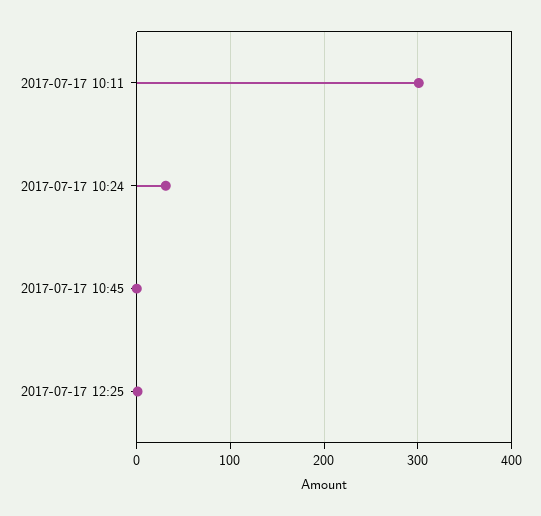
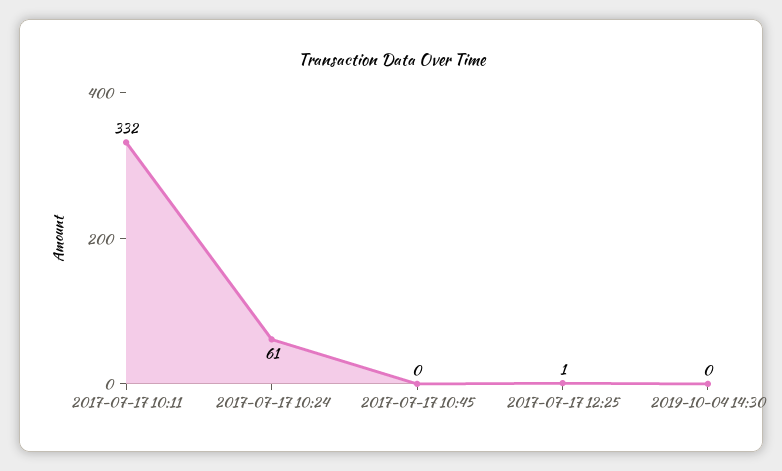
2017-07-17 10:11: 300 -> 332
2017-07-17 10:24: 30 -> 61
2019-10-04 14:30: none -> 0

